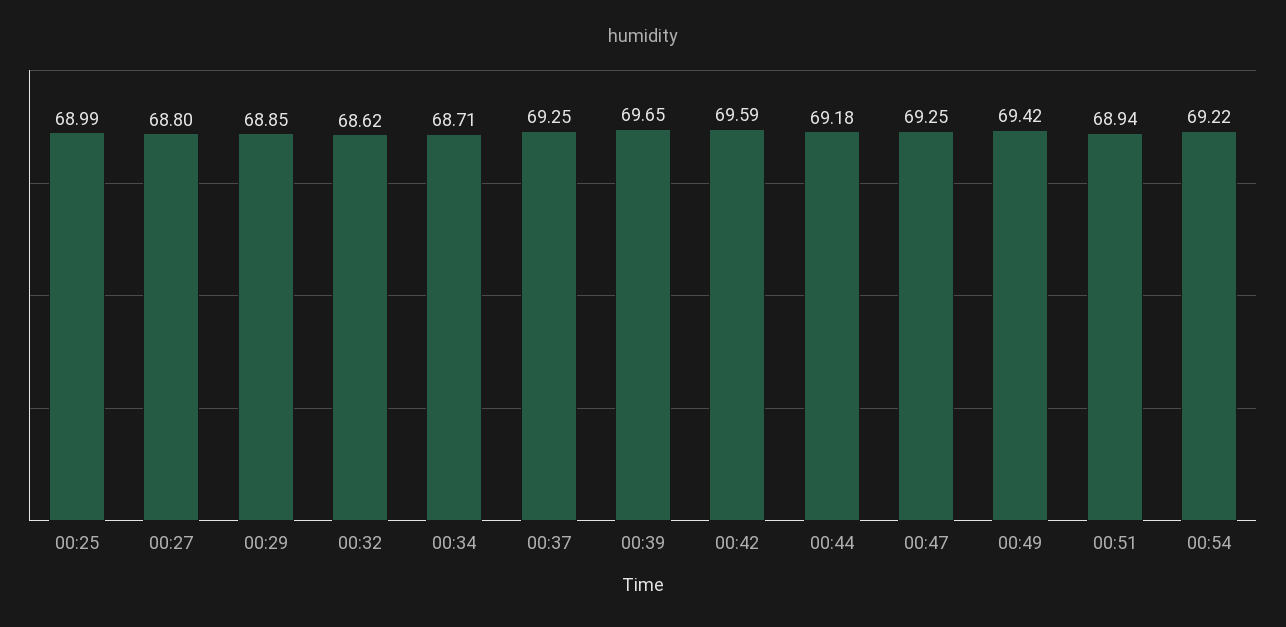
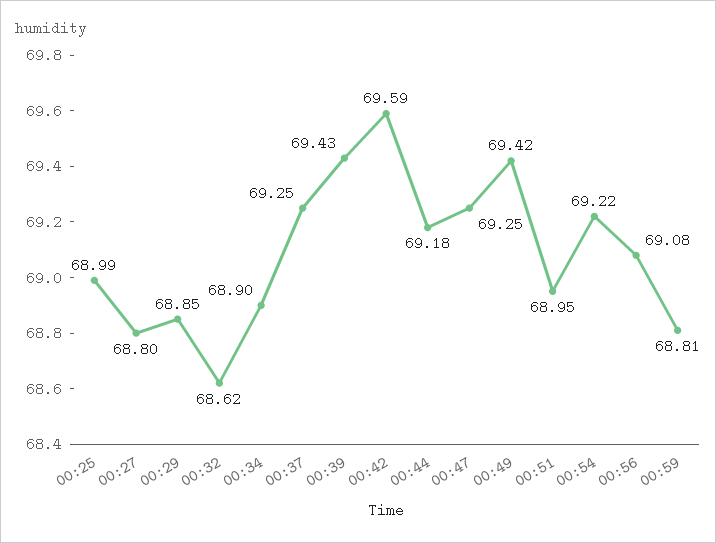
00:34: 68.71 -> 68.9
00:39: 69.65 -> 69.43
00:51: 68.94 -> 68.95
00:56: none -> 69.08
00:59: none -> 68.81

